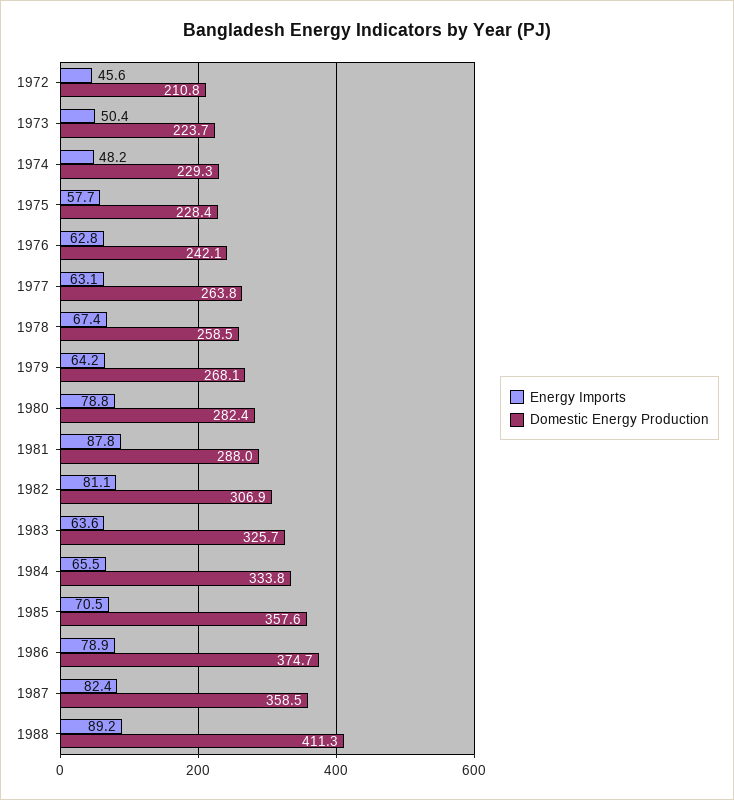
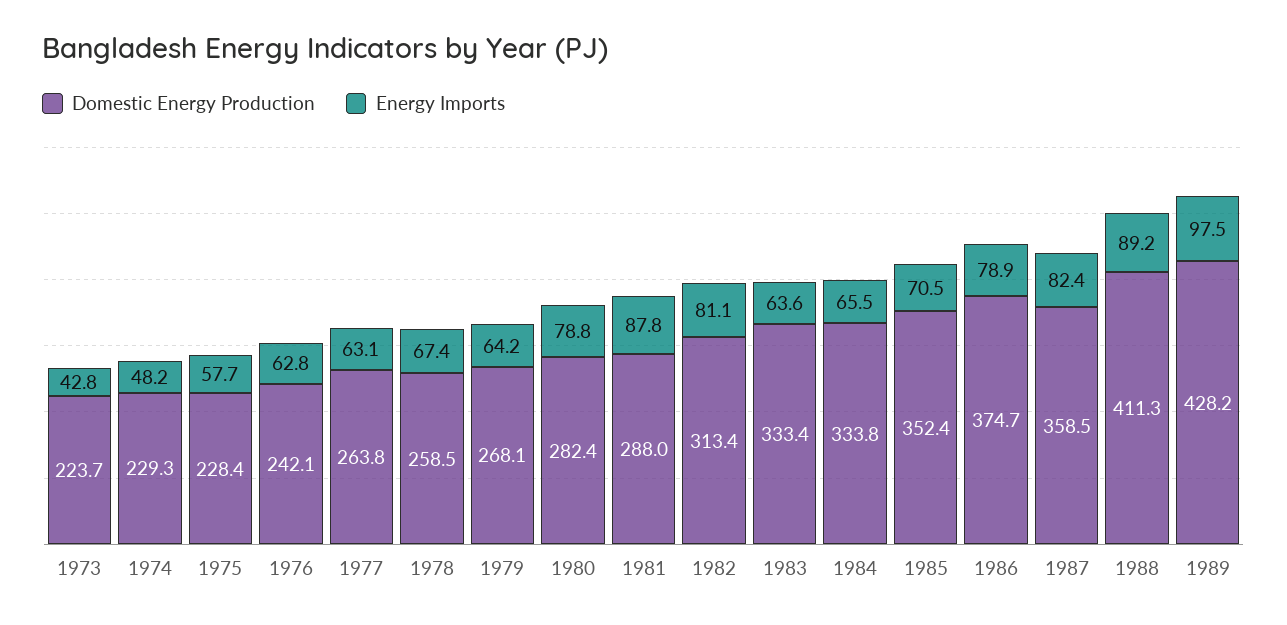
Energy Imports, 1972: 45.6 -> none
Domestic Energy Production, 1972: 210.8 -> none
Energy Imports, 1973: 50.4 -> 42.8
Domestic Energy Production, 1982: 306.9 -> 313.4
Domestic Energy Production, 1983: 325.7 -> 333.4
Domestic Energy Production, 1985: 357.6 -> 352.4
Domestic Energy Production, 1989: none -> 428.2
Energy Imports, 1989: none -> 97.5

